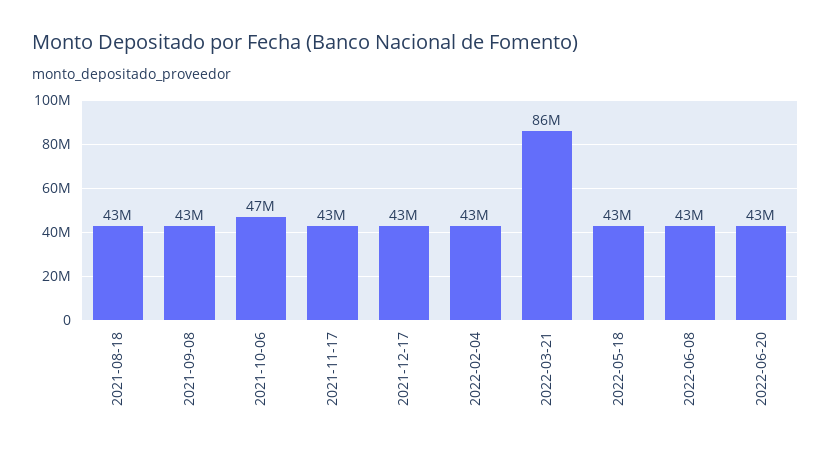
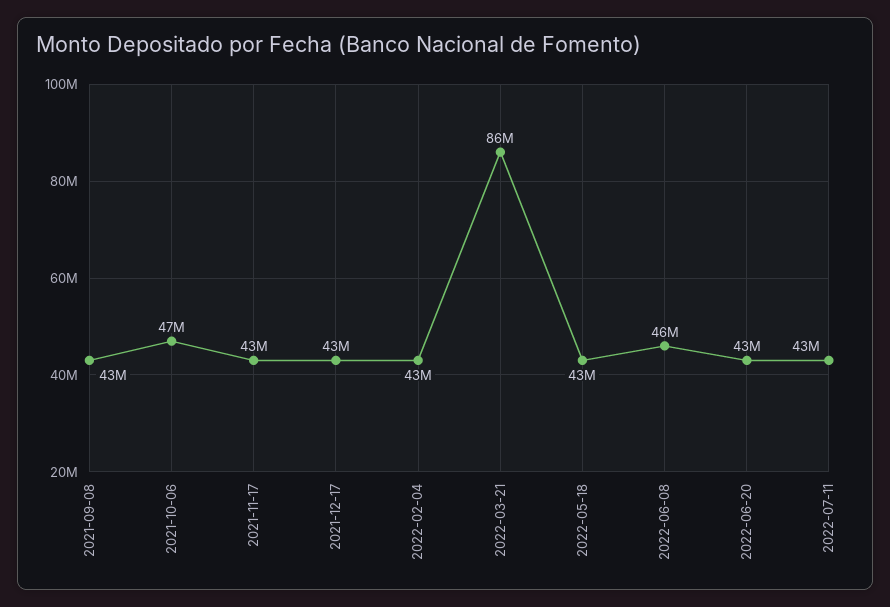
2021-08-18: 43000000 -> none
2022-06-08: 43000000 -> 46000000
2022-07-11: none -> 43000000

